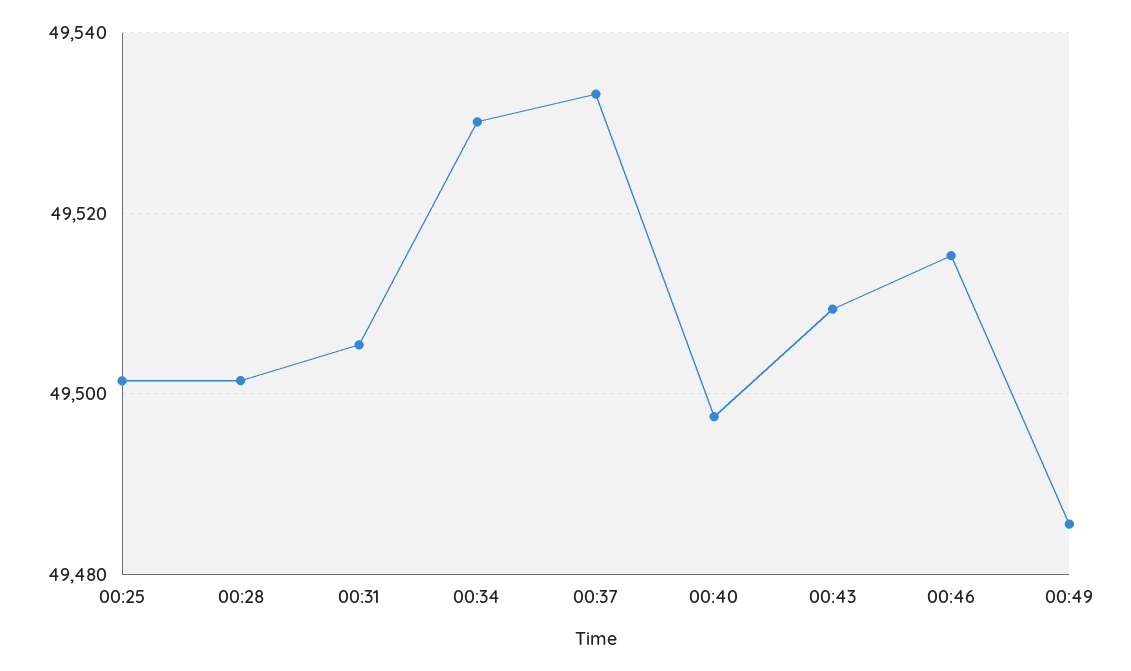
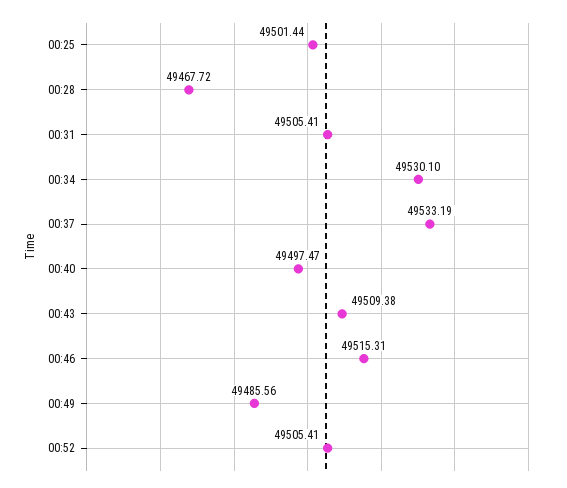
00:28: 49502 -> 49467.72
00:52: none -> 49505.41

